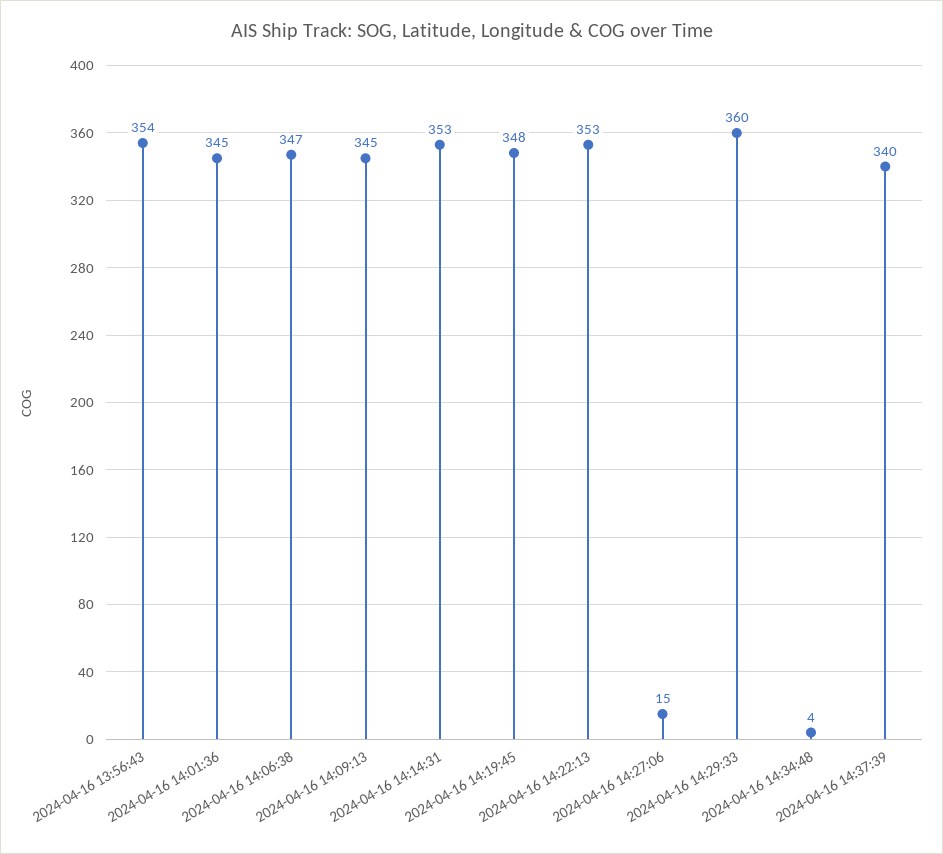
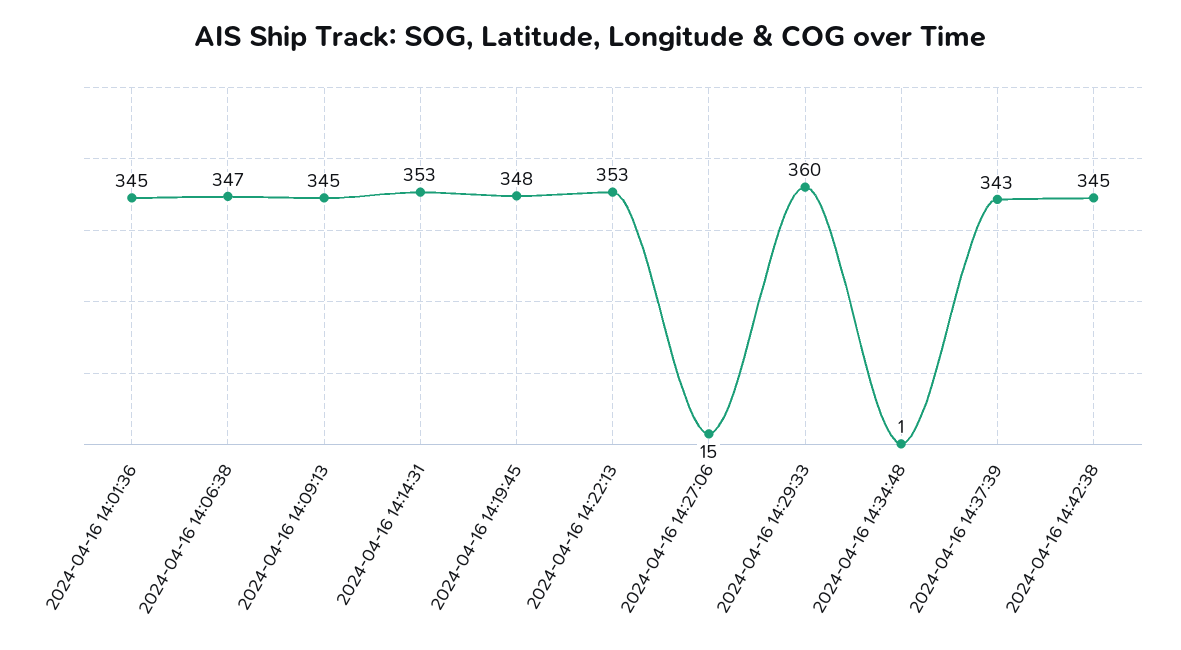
2024-04-16 13:56:43: 354 -> none
2024-04-16 14:34:48: 4 -> 1
2024-04-16 14:37:39: 340 -> 343
2024-04-16 14:42:38: none -> 345

